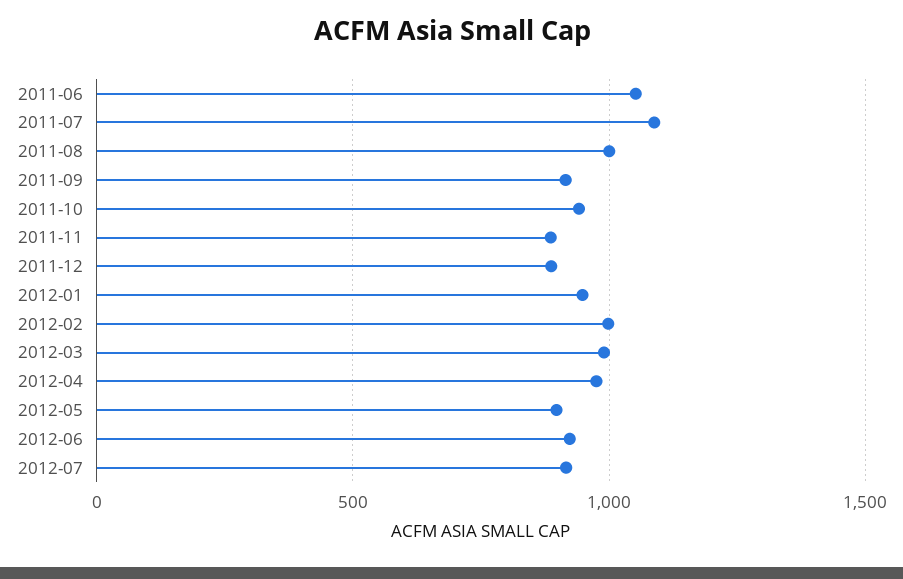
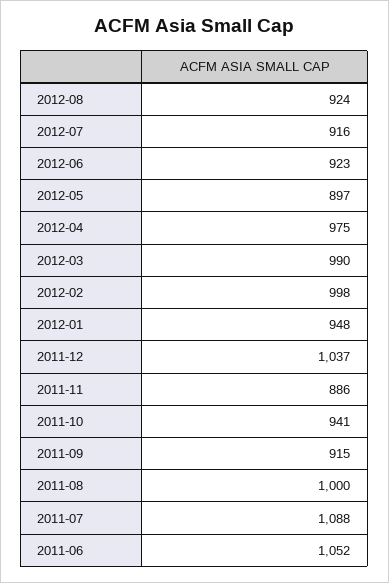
2011-12: 900 -> 1037
2012-08: none -> 924

